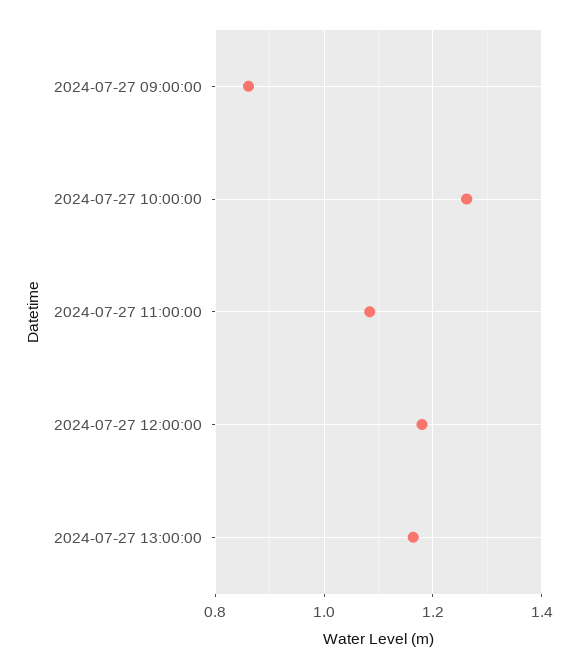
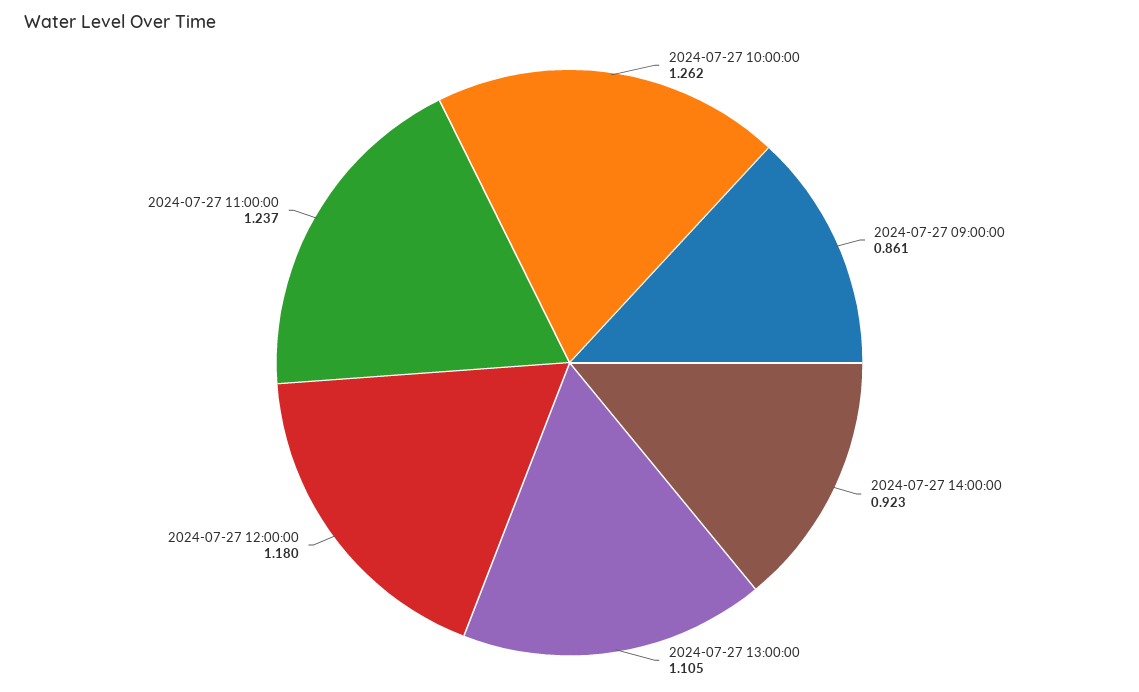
2024-07-27 11:00:00: 1.08 -> 1.237
2024-07-27 13:00:00: 1.16 -> 1.105
2024-07-27 14:00:00: none -> 0.923

